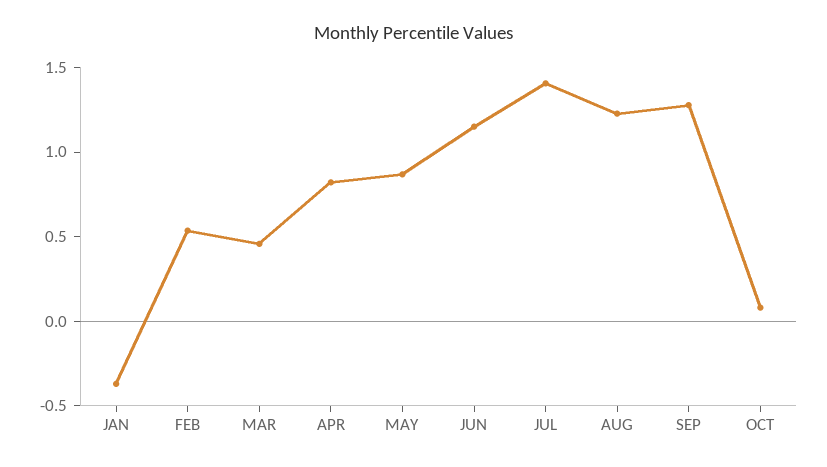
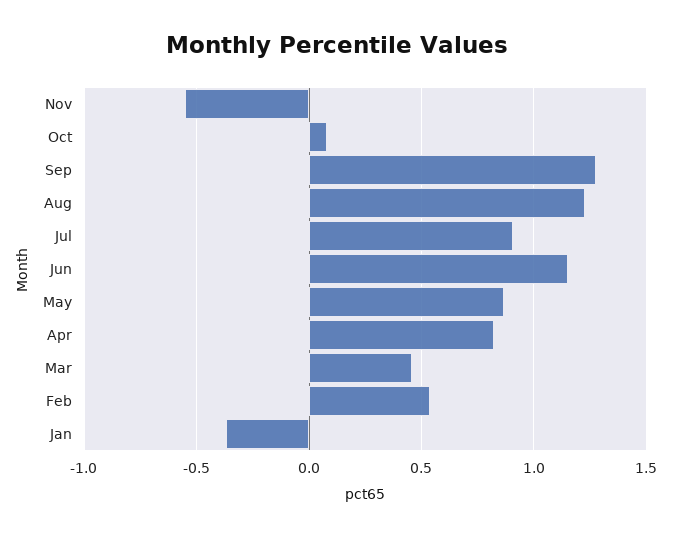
JUL: 1.4 -> 0.9
Nov: none -> -0.55

